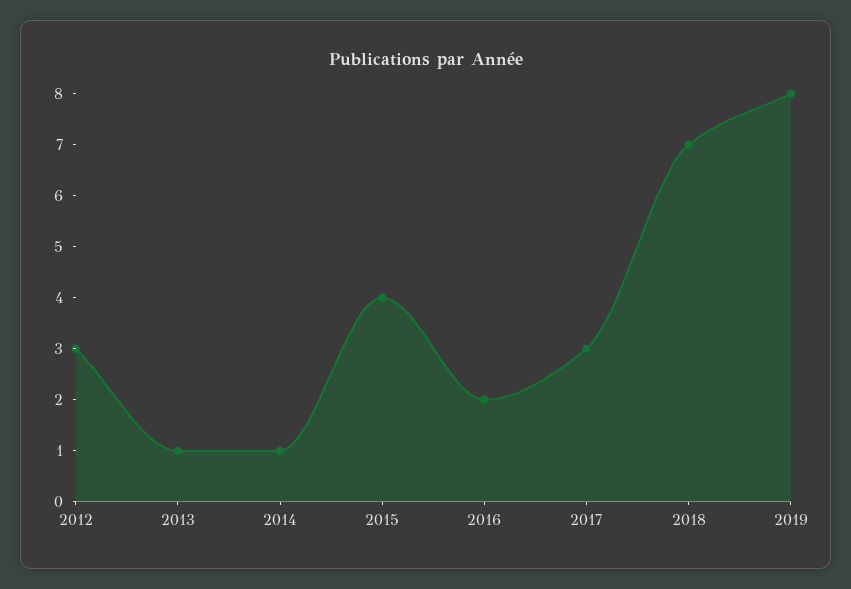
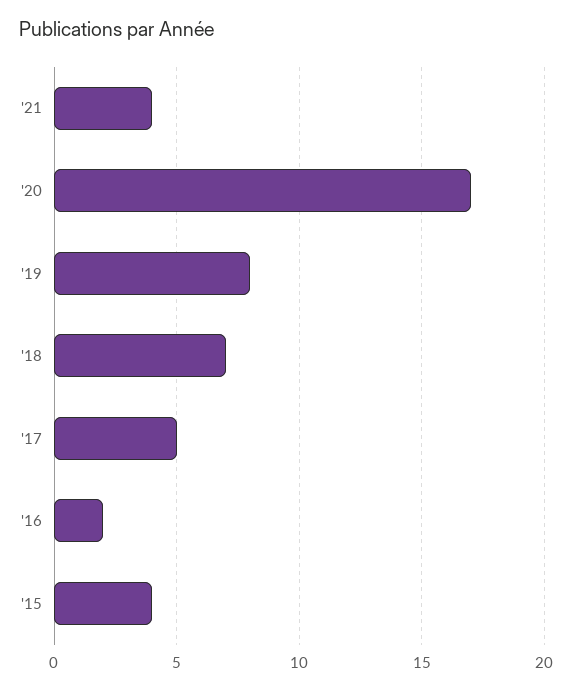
2012: 3 -> none
2013: 1 -> none
2014: 1 -> none
2017: 3 -> 5
'21: none -> 4
'20: none -> 17

